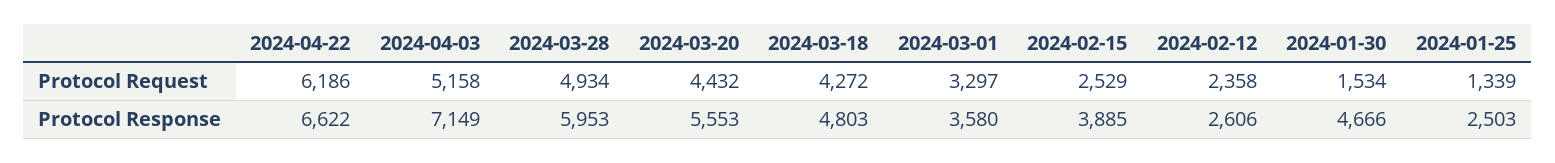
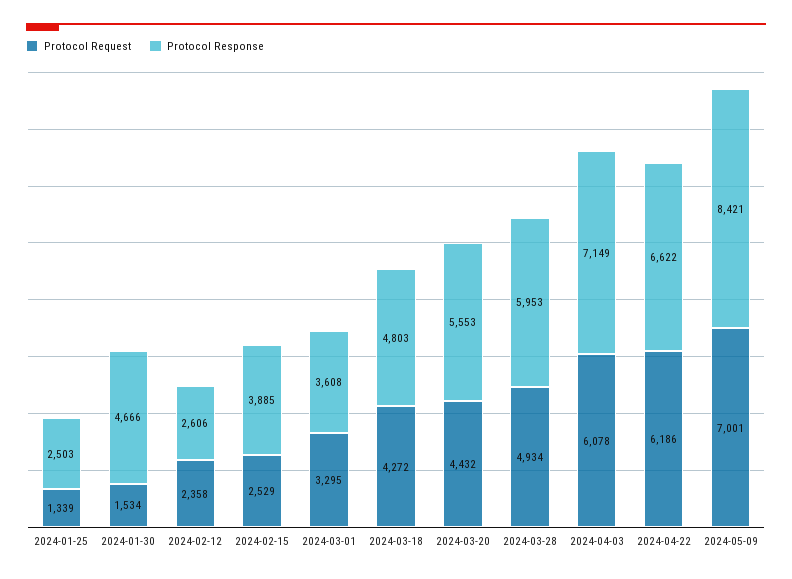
Protocol Request, 2024-04-03: 5158 -> 6078
Protocol Request, 2024-03-01: 3297 -> 3295
Protocol Response, 2024-03-01: 3580 -> 3608
Protocol Request, 2024-05-09: none -> 7001
Protocol Response, 2024-05-09: none -> 8421

